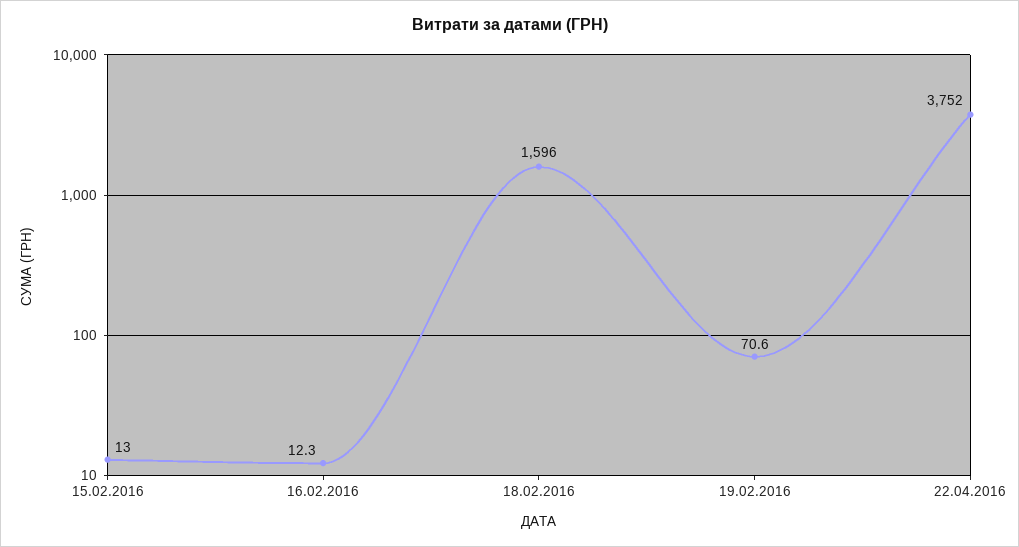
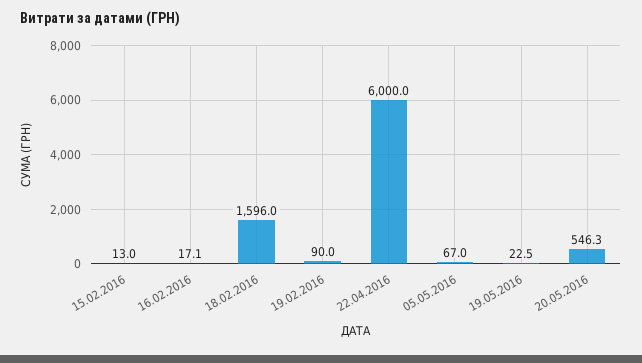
16.02.2016: 12.3 -> 17.1
19.02.2016: 70.6 -> 90
22.04.2016: 3752 -> 6000
05.05.2016: none -> 67
19.05.2016: none -> 22.5
20.05.2016: none -> 546.3

